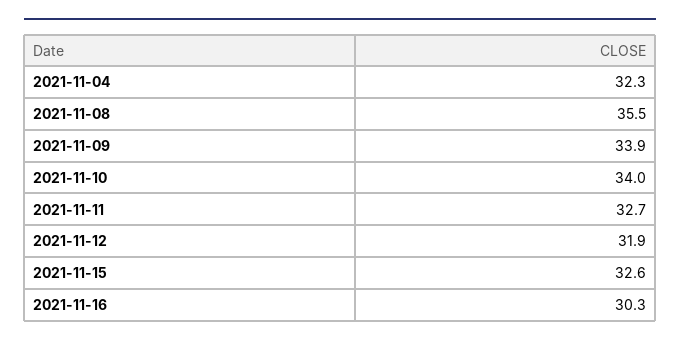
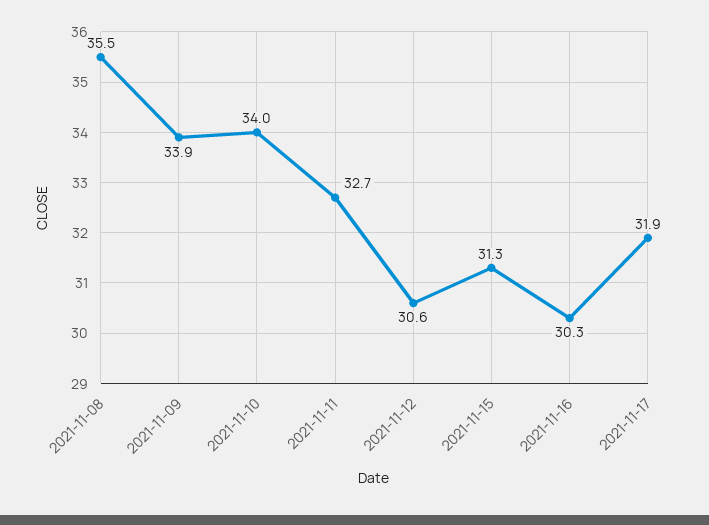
2021-11-04: 32.3 -> none
2021-11-12: 31.9 -> 30.6
2021-11-15: 32.6 -> 31.3
2021-11-17: none -> 31.9

